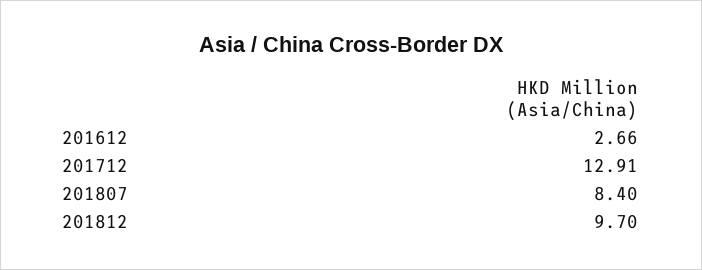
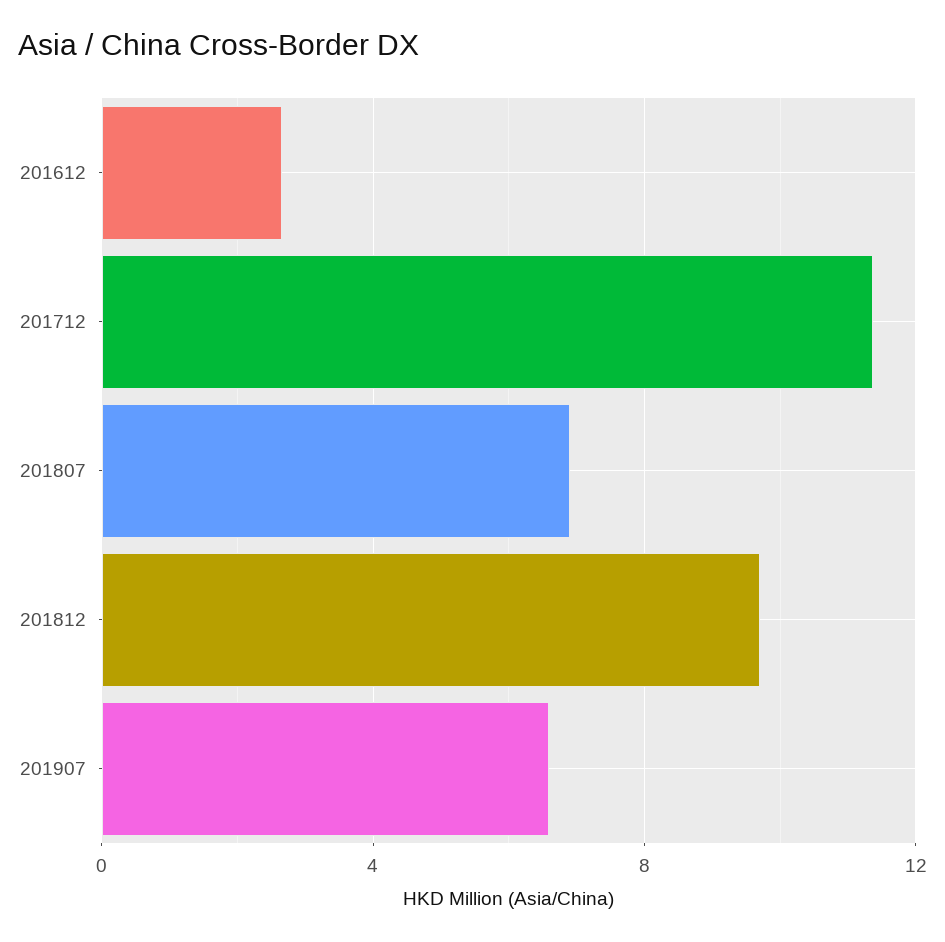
201712: 12.91 -> 11.5
201807: 8.4 -> 7
201907: none -> 6.5

